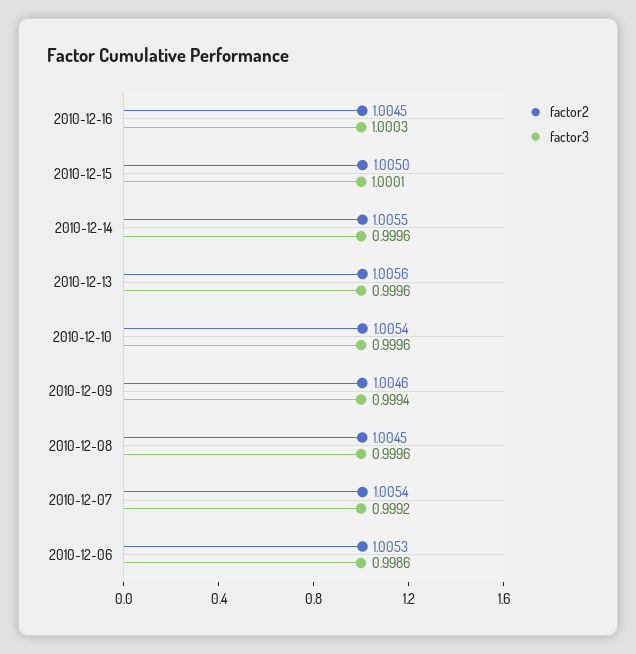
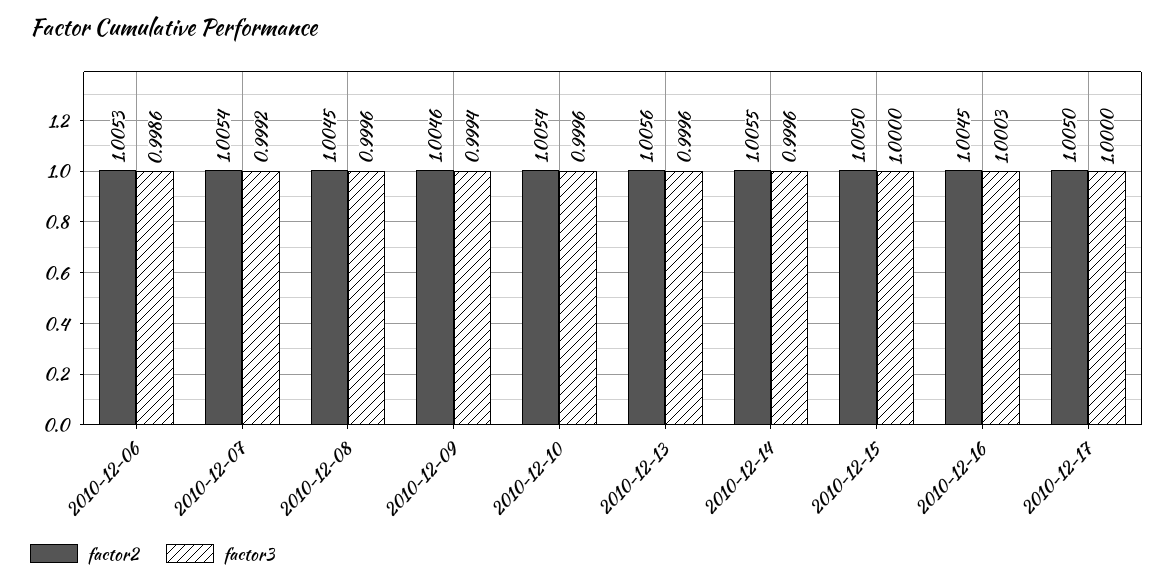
factor3, 2010-12-15: 1.0001 -> 1
factor2, 2010-12-17: none -> 1.005
factor3, 2010-12-17: none -> 1

